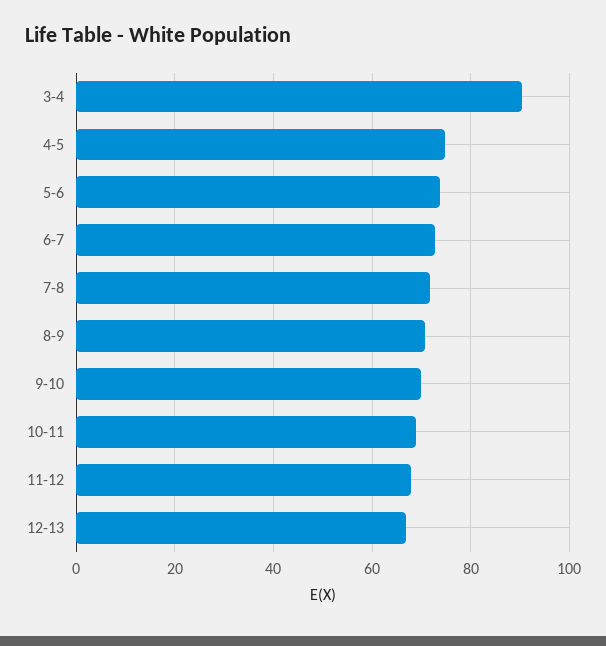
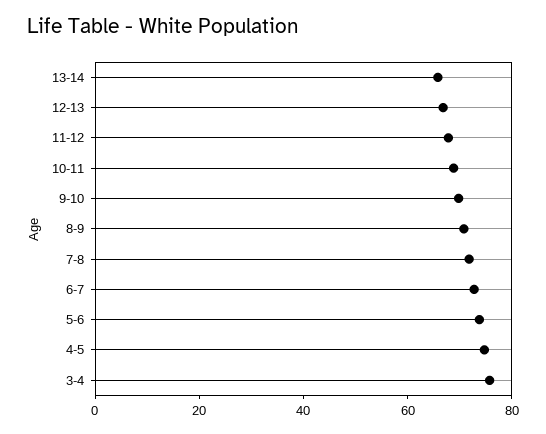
3-4: 90 -> 75
13-14: none -> 65

